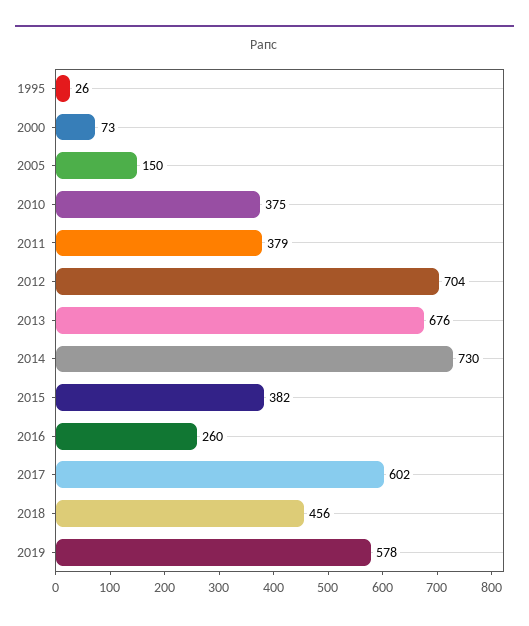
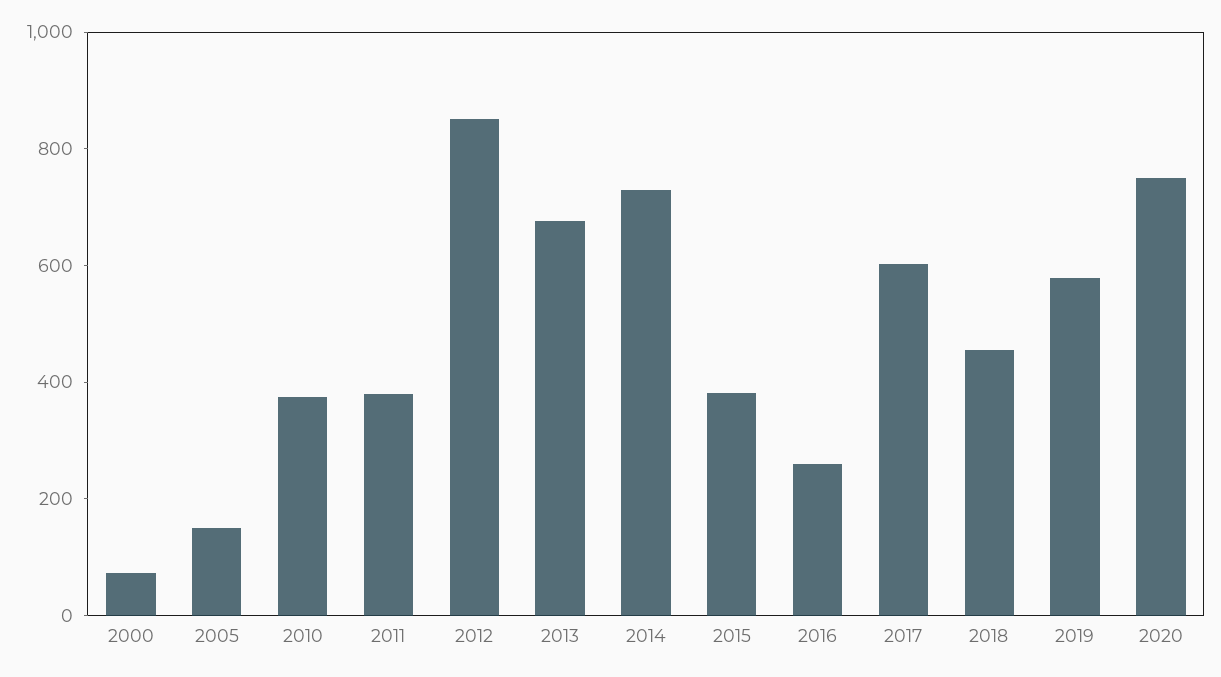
1995: 26 -> none
2012: 704 -> 850
2020: none -> 750

